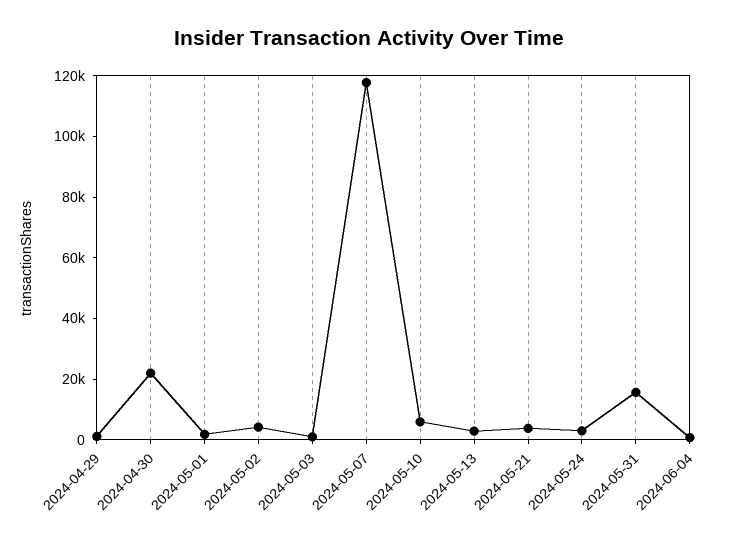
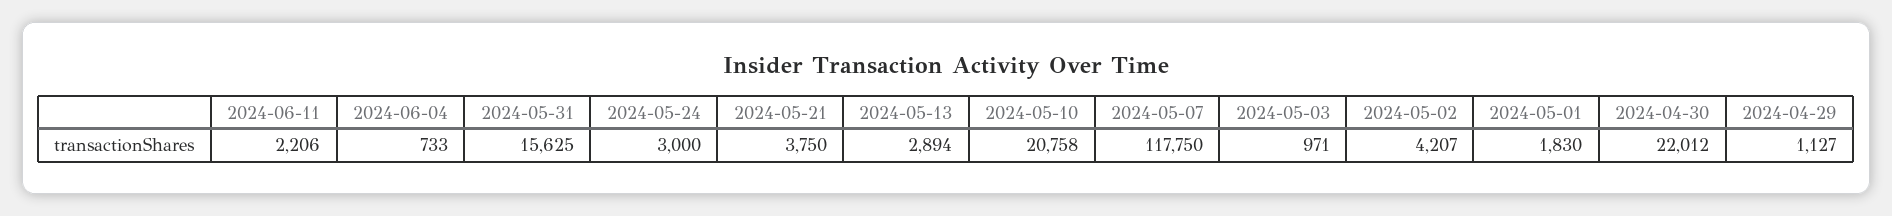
2024-05-10: 5000 -> 20758
2024-06-11: none -> 2206

